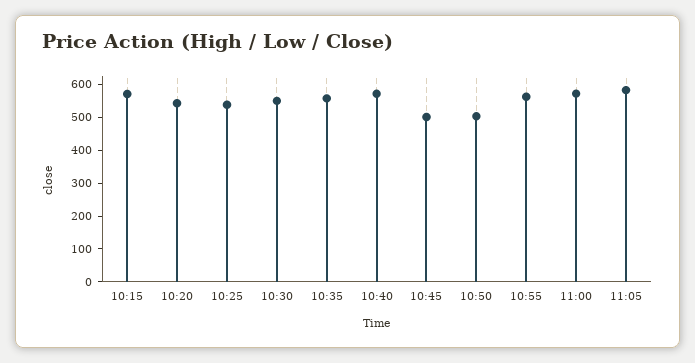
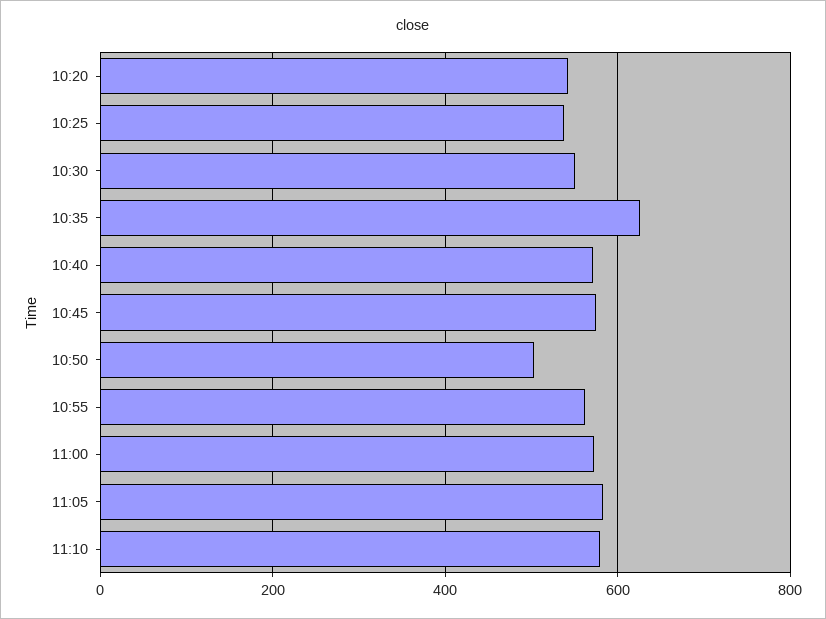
10:15: 575 -> none
10:35: 550 -> 620
10:45: 500 -> 580
11:10: none -> 580

